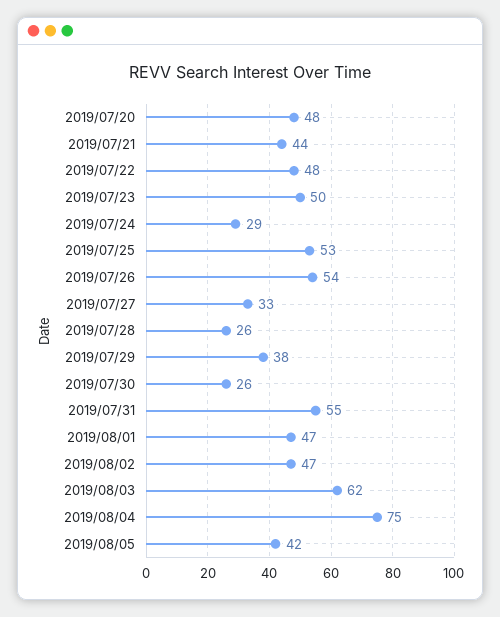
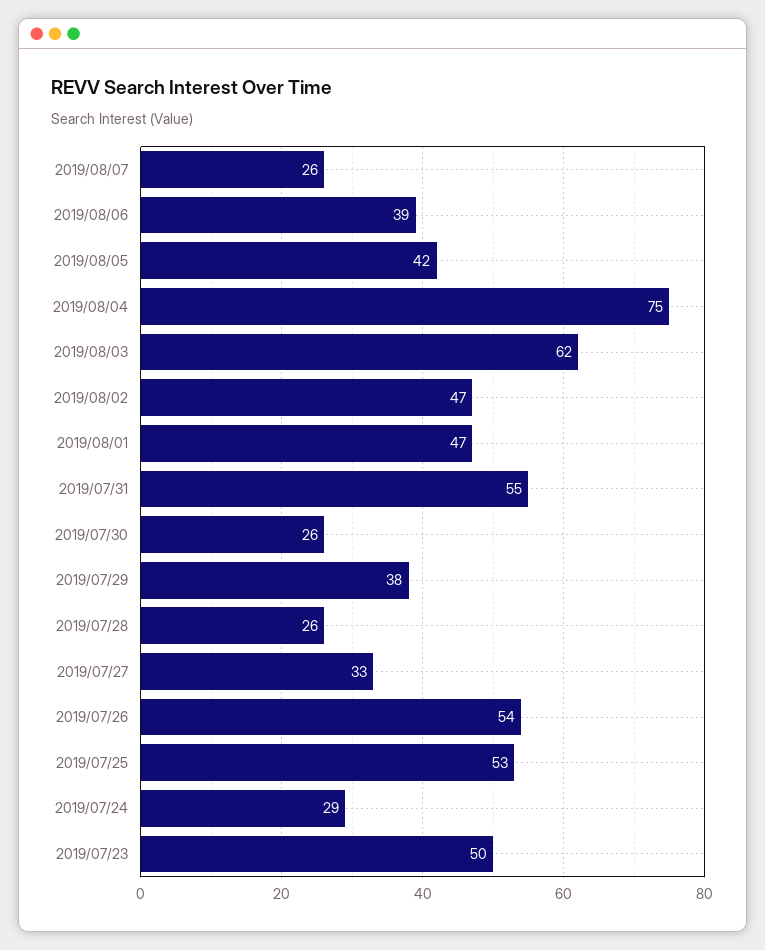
2019/07/20: 48 -> none
2019/07/21: 44 -> none
2019/07/22: 48 -> none
2019/08/07: none -> 26
2019/08/06: none -> 39

